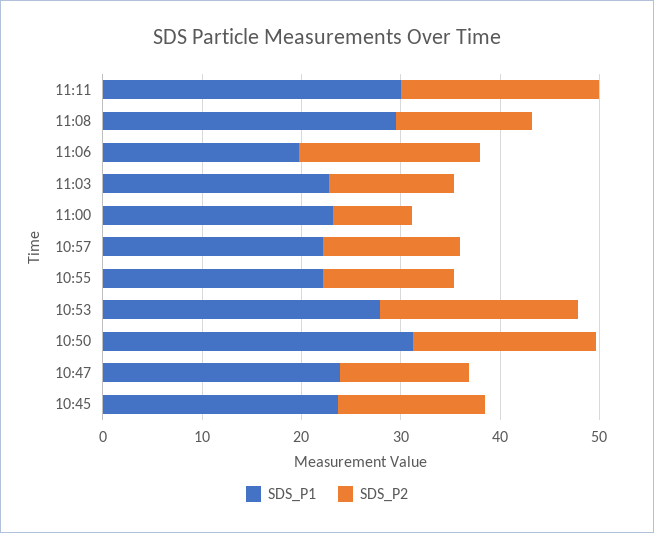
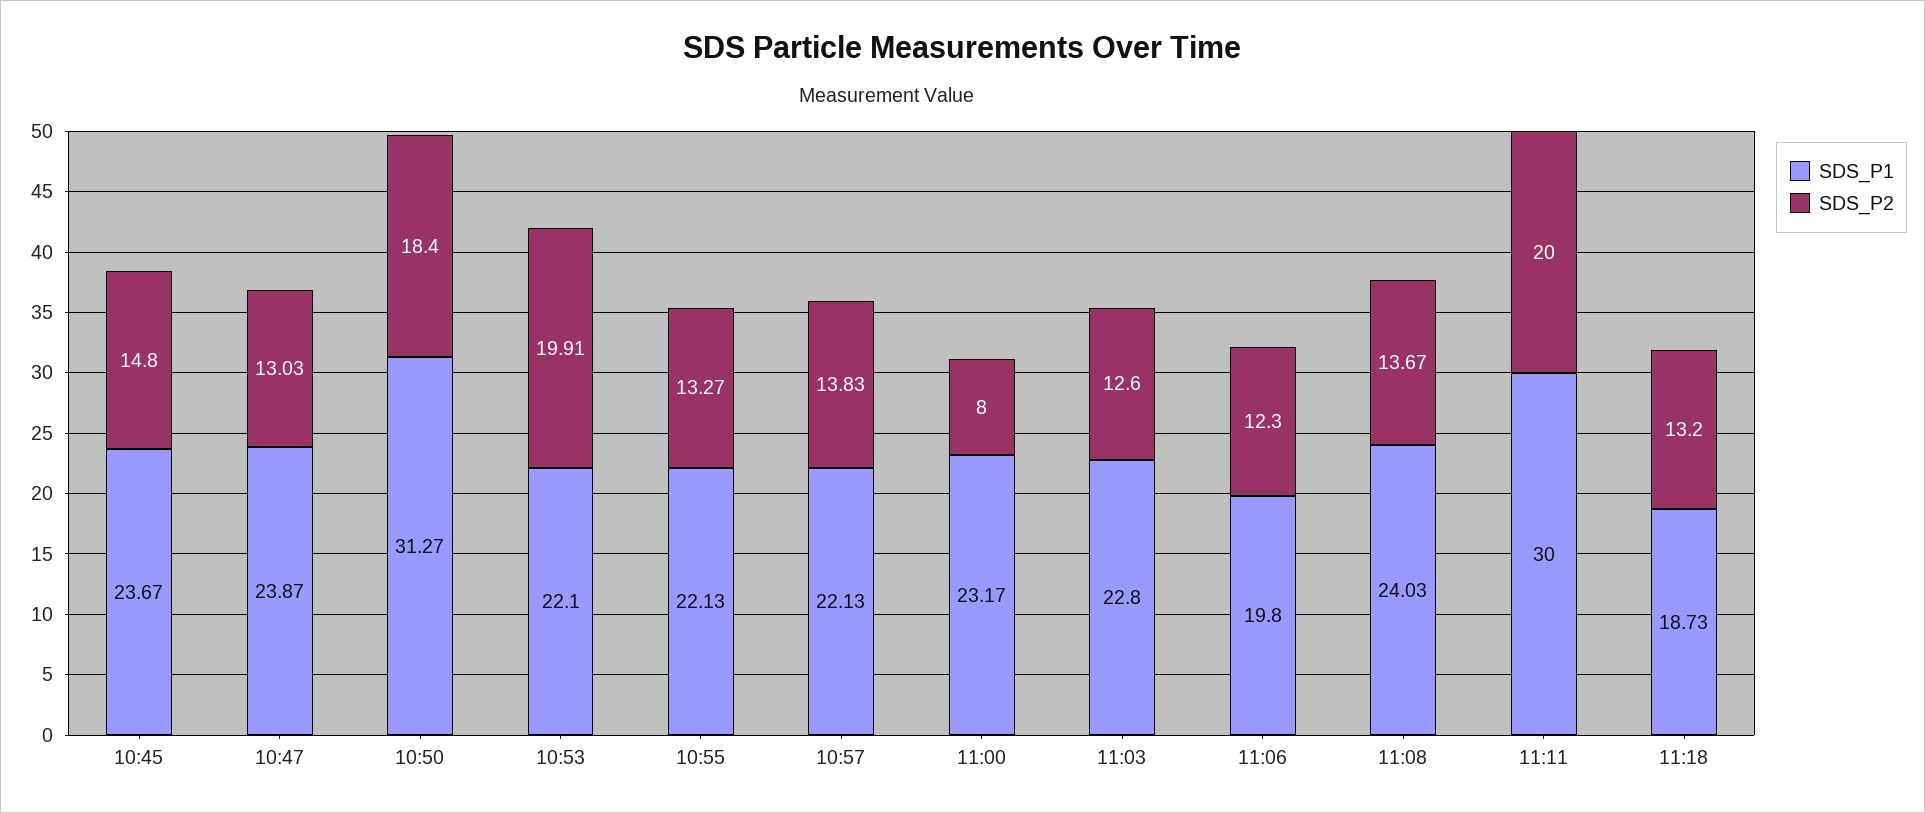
SDS_P1, 11:08: 30 -> 24.03
SDS_P2, 11:06: 18 -> 12.3
SDS_P1, 10:53: 28 -> 22.1
SDS_P1, 11:18: none -> 18.73
SDS_P2, 11:18: none -> 13.2

